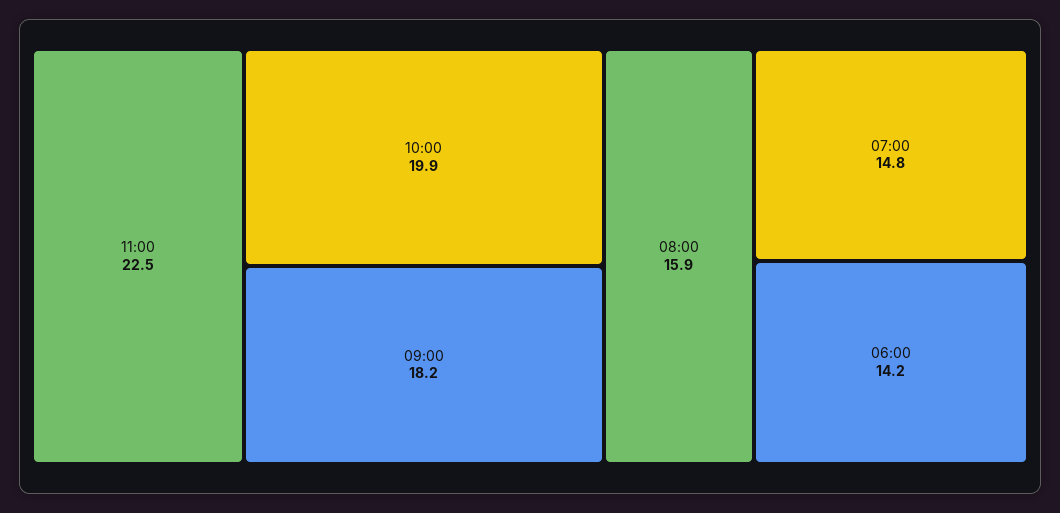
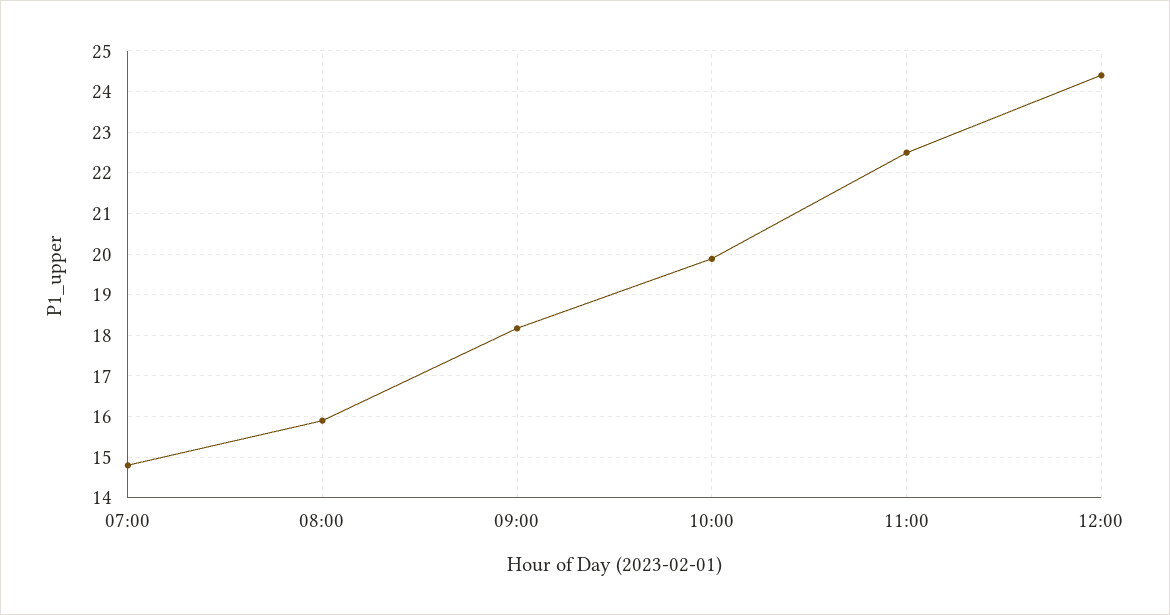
06:00: 14.2 -> none
12:00: none -> 24.4

